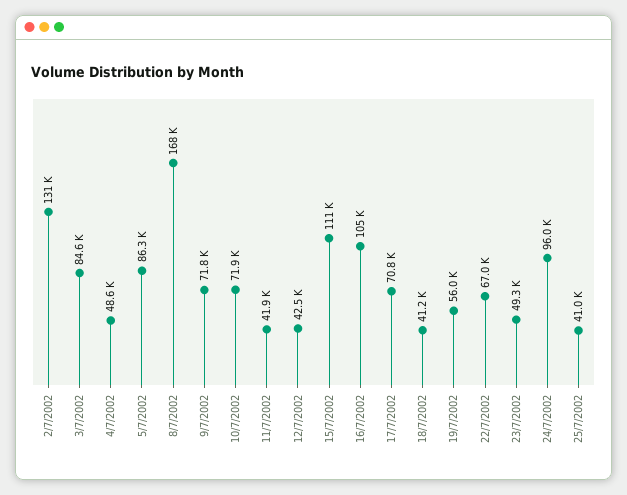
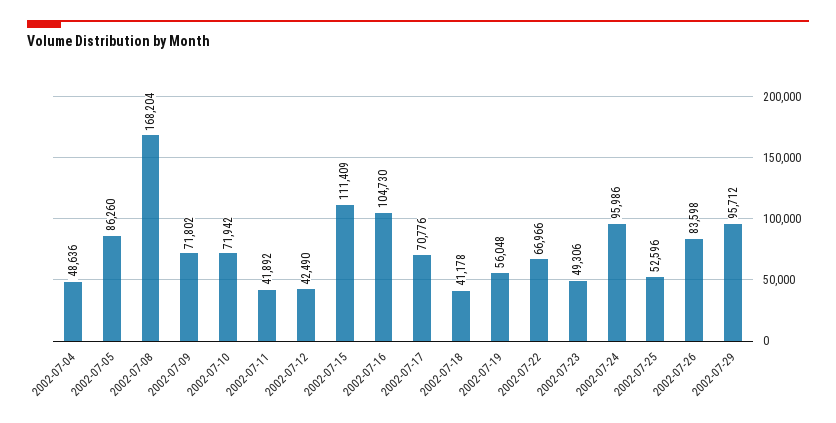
2/7/2002: 131000 -> none
3/7/2002: 84600 -> none
25/7/2002: 41000 -> 52596
2002-07-26: none -> 83598
2002-07-29: none -> 95712

